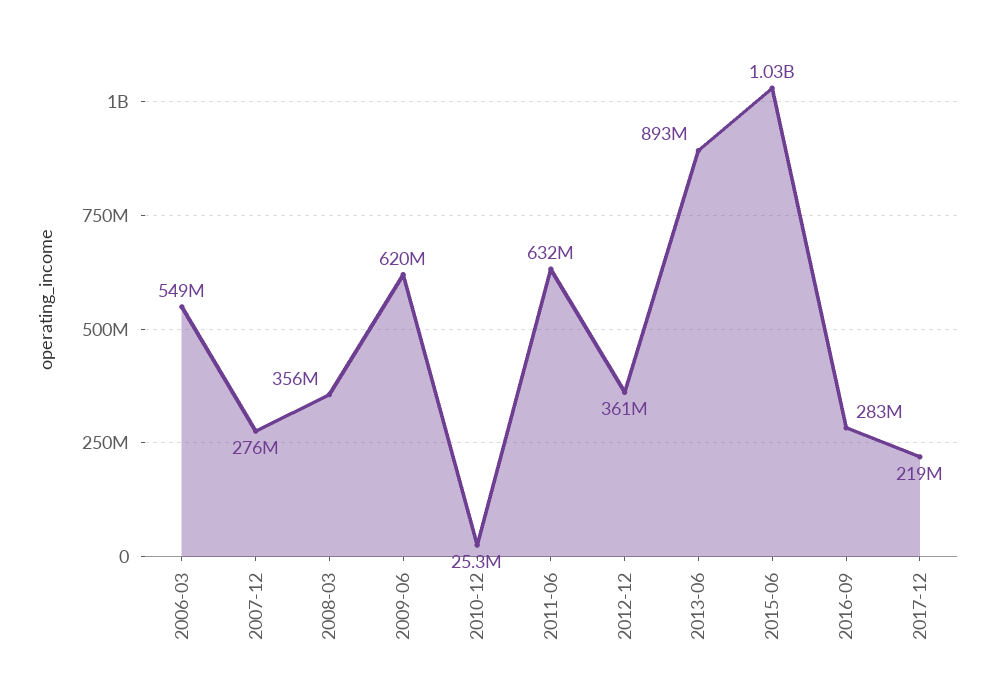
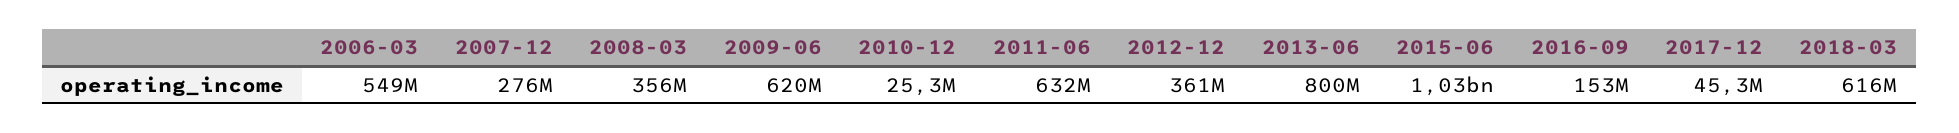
2013-06: 893000000 -> 800000000
2016-09: 283000000 -> 153000000
2017-12: 219000000 -> 45300000
2018-03: none -> 616000000

